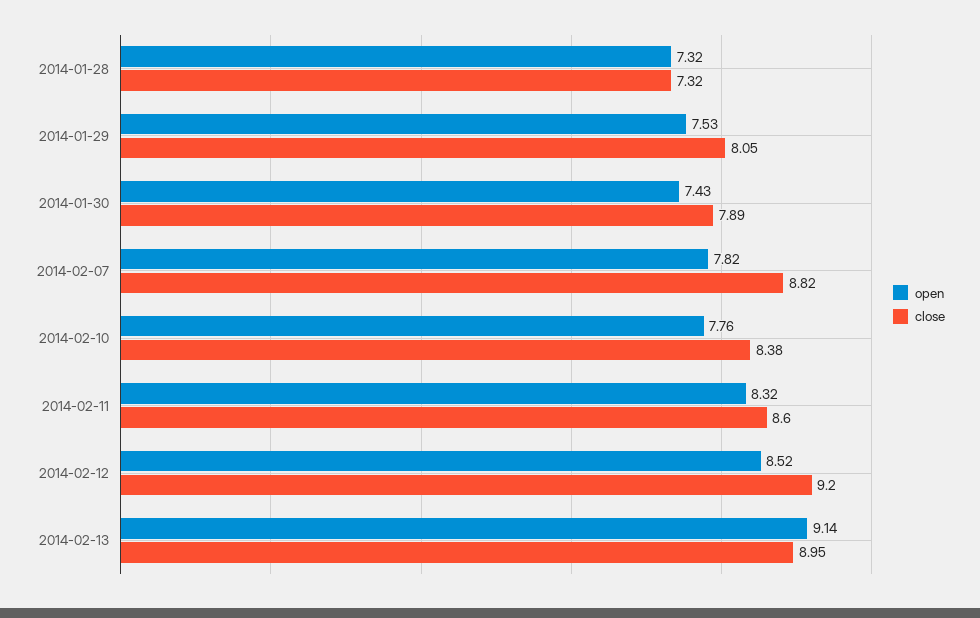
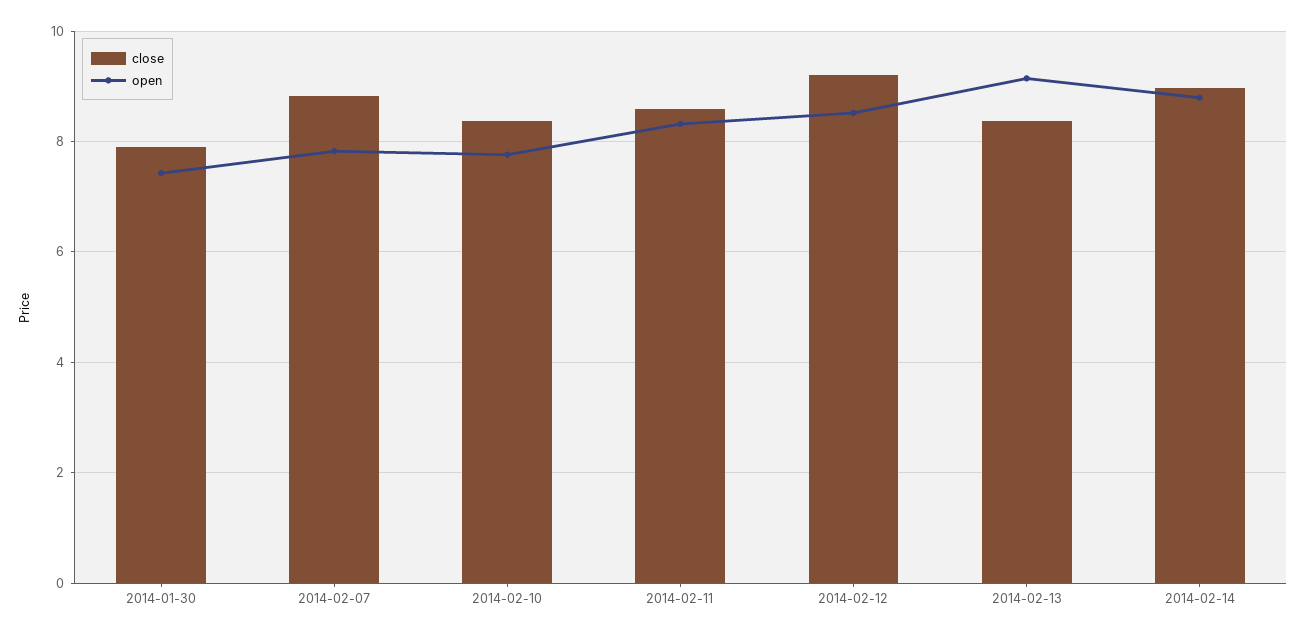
open, 2014-01-28: 7.32 -> none
close, 2014-01-28: 7.32 -> none
open, 2014-01-29: 7.53 -> none
close, 2014-01-29: 8.05 -> none
close, 2014-02-13: 8.95 -> 8.4
close, 2014-02-14: none -> 9
open, 2014-02-14: none -> 8.8

